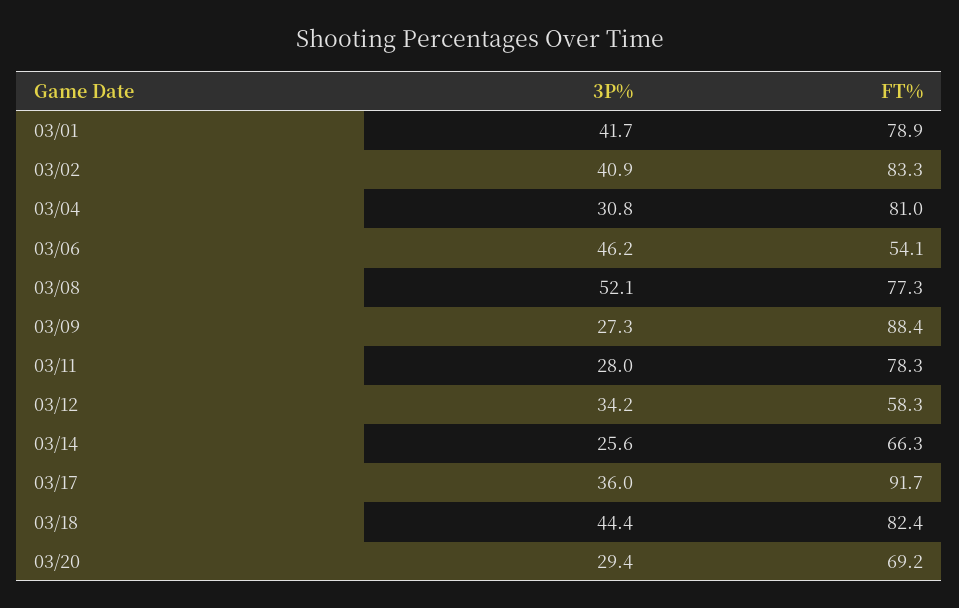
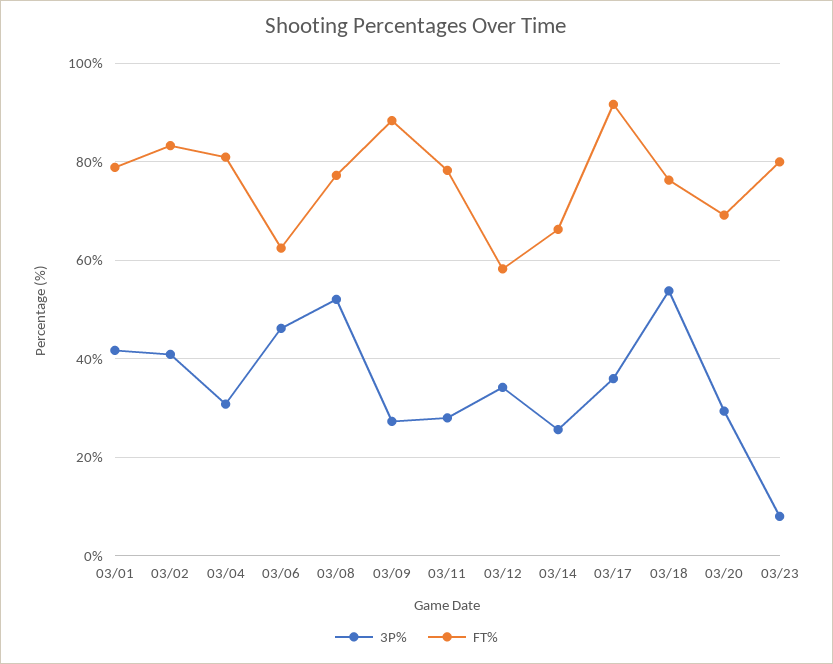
FT%, 03/06: 54.1 -> 62
3P%, 03/18: 44.4 -> 54
FT%, 03/18: 82.4 -> 76
3P%, 03/23: none -> 8
FT%, 03/23: none -> 80

